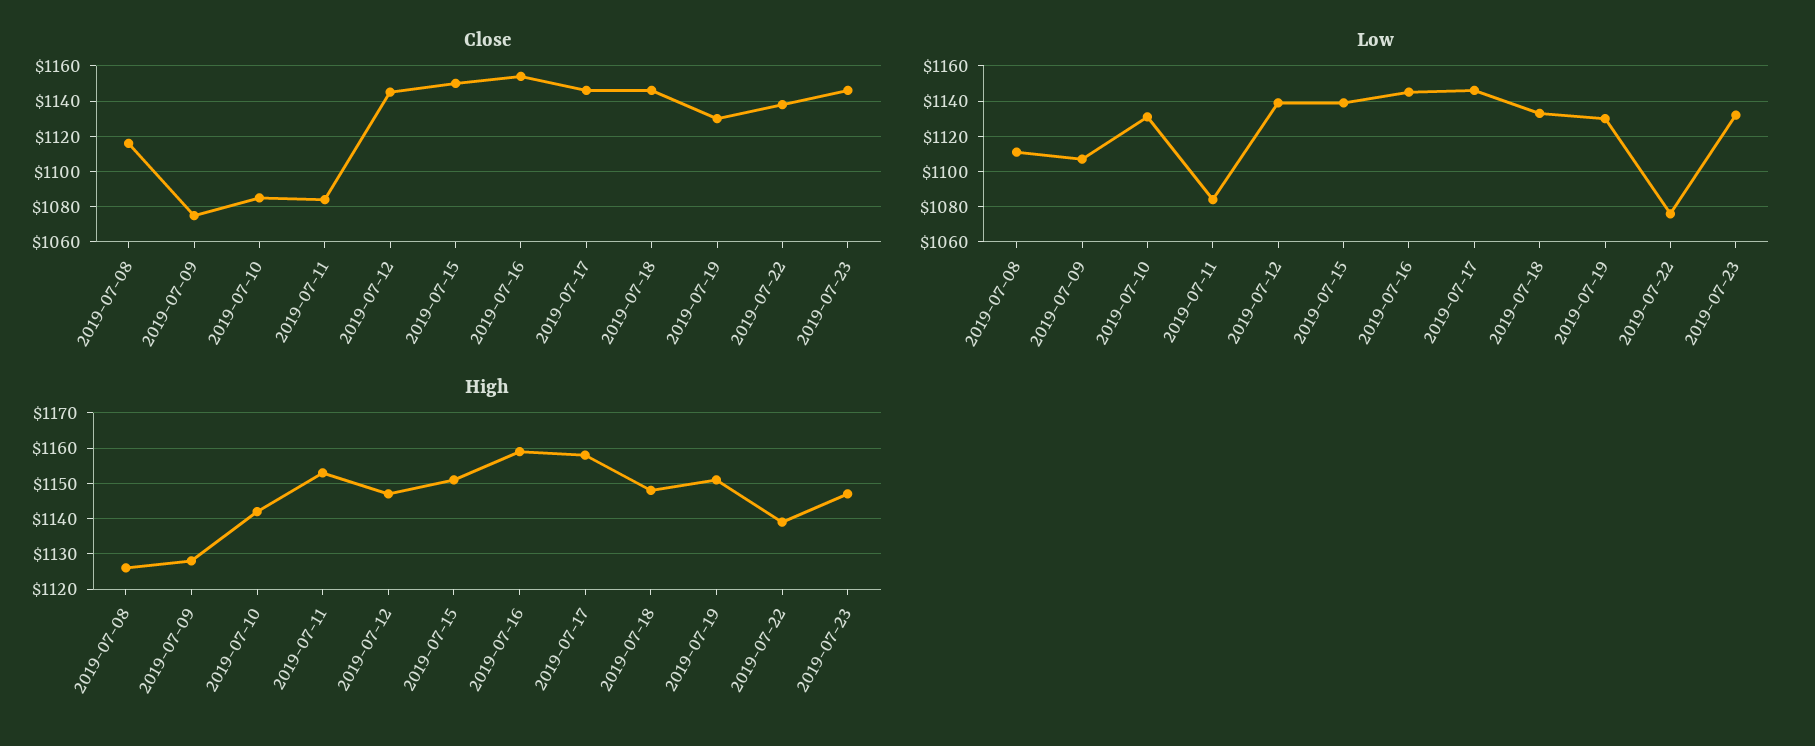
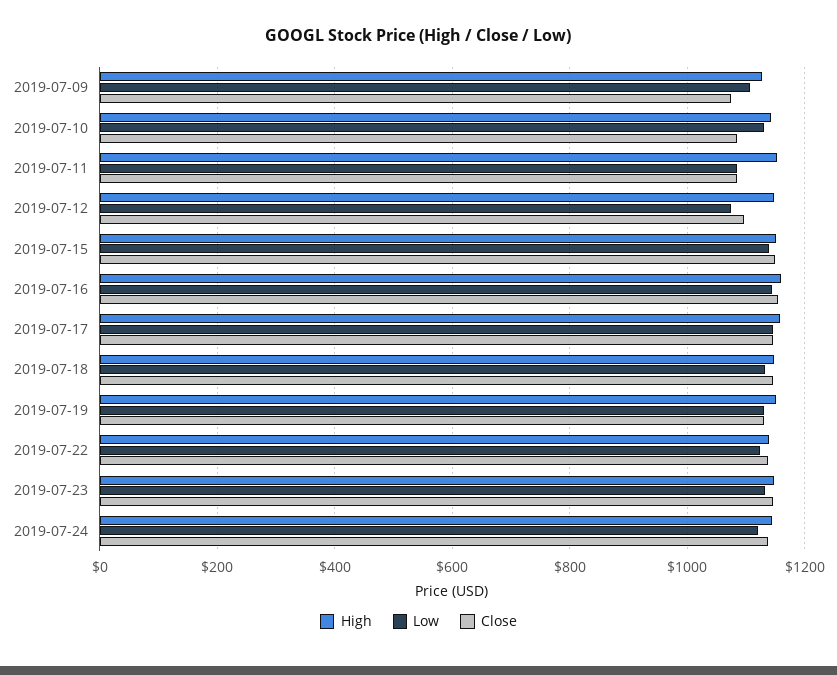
Close, 2019-07-08: 1115 -> none
Close, 2019-07-12: 1145 -> 1100
Low, 2019-07-08: 1110 -> none
Low, 2019-07-12: 1140 -> 1080
Low, 2019-07-22: 1075 -> 1120
High, 2019-07-08: 1125 -> none
High, 2019-07-24: none -> 1140
Low, 2019-07-24: none -> 1120
Close, 2019-07-24: none -> 1140

